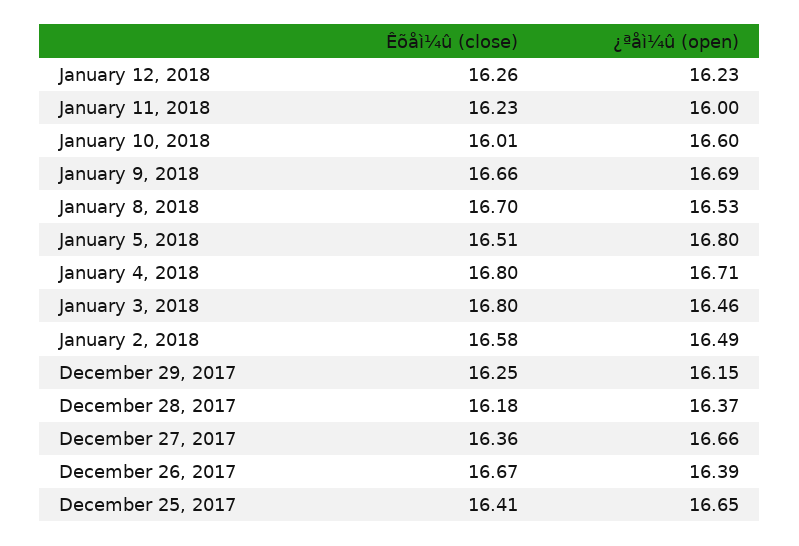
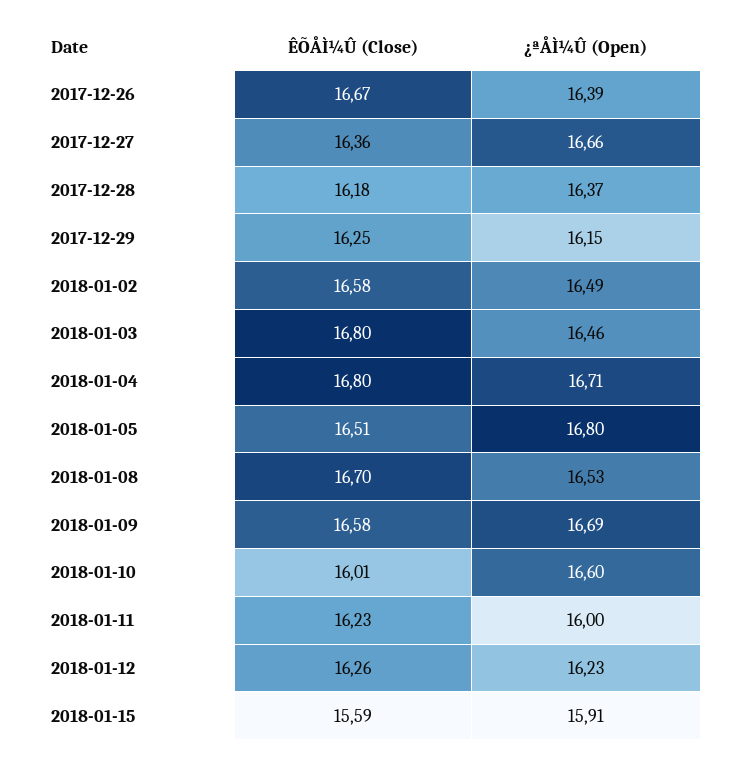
Êõåì¼û (close), January 9, 2018: 16.66 -> 16.58
Êõåì¼û (close), December 25, 2017: 16.41 -> none
¿ªåì¼û (open), December 25, 2017: 16.65 -> none
Êõåì¼û (close), 2018-01-15: none -> 15.59
¿ªåì¼û (open), 2018-01-15: none -> 15.91

